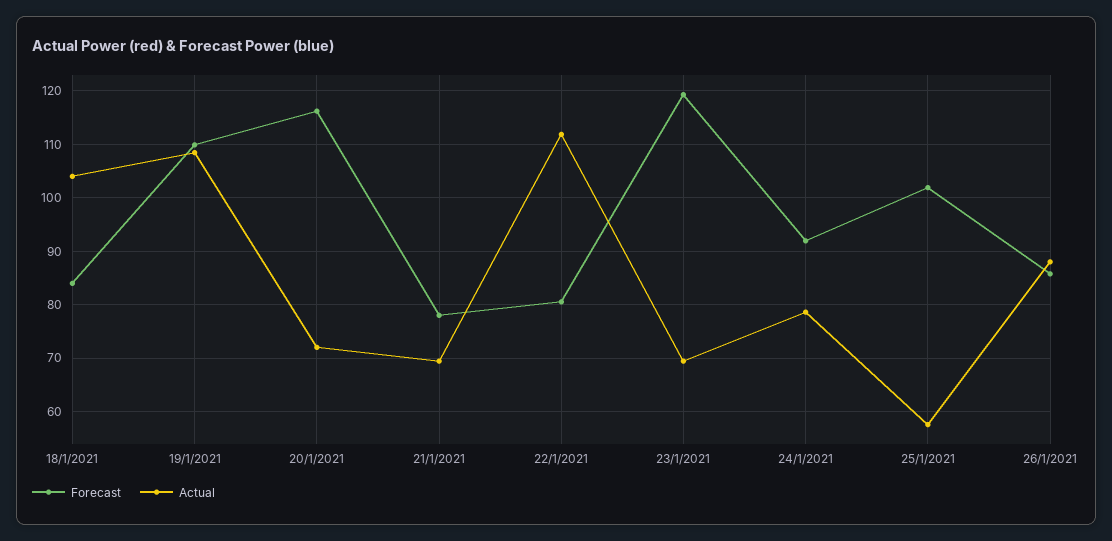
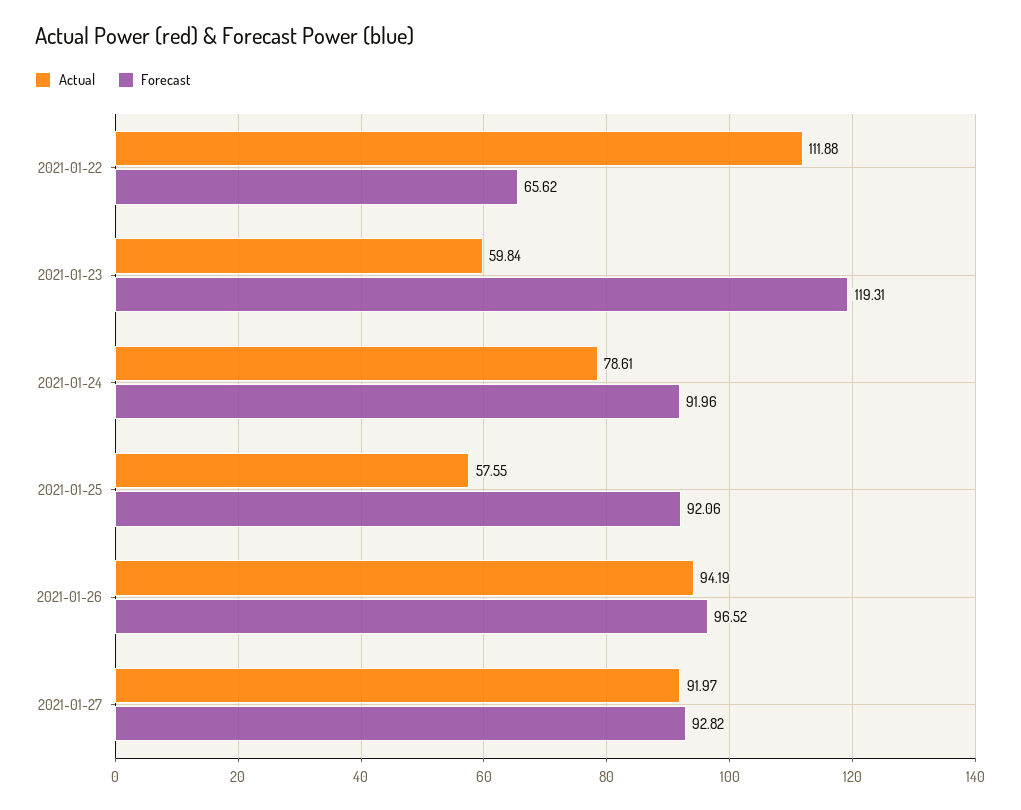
Forecast, 18/1/2021: 84 -> none
Actual, 18/1/2021: 104 -> none
Forecast, 19/1/2021: 110 -> none
Actual, 19/1/2021: 108 -> none
Forecast, 20/1/2021: 116 -> none
Actual, 20/1/2021: 72 -> none
Forecast, 21/1/2021: 78 -> none
Actual, 21/1/2021: 70 -> none
Forecast, 22/1/2021: 80 -> 65.62
Actual, 23/1/2021: 70 -> 59.84
Forecast, 25/1/2021: 102 -> 92.06
Forecast, 26/1/2021: 86 -> 96.52
Actual, 26/1/2021: 88 -> 94.19
Actual, 2021-01-27: none -> 91.97
Forecast, 2021-01-27: none -> 92.82

